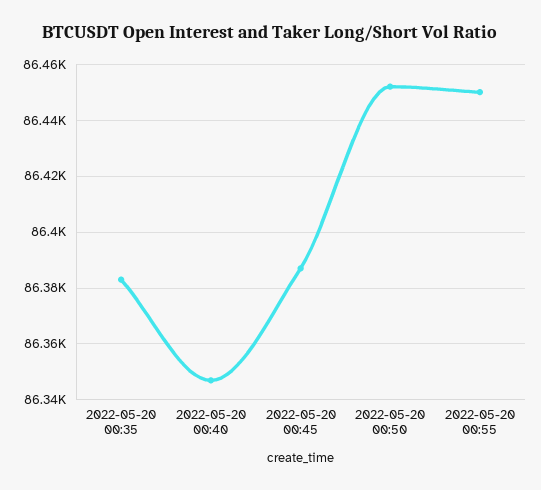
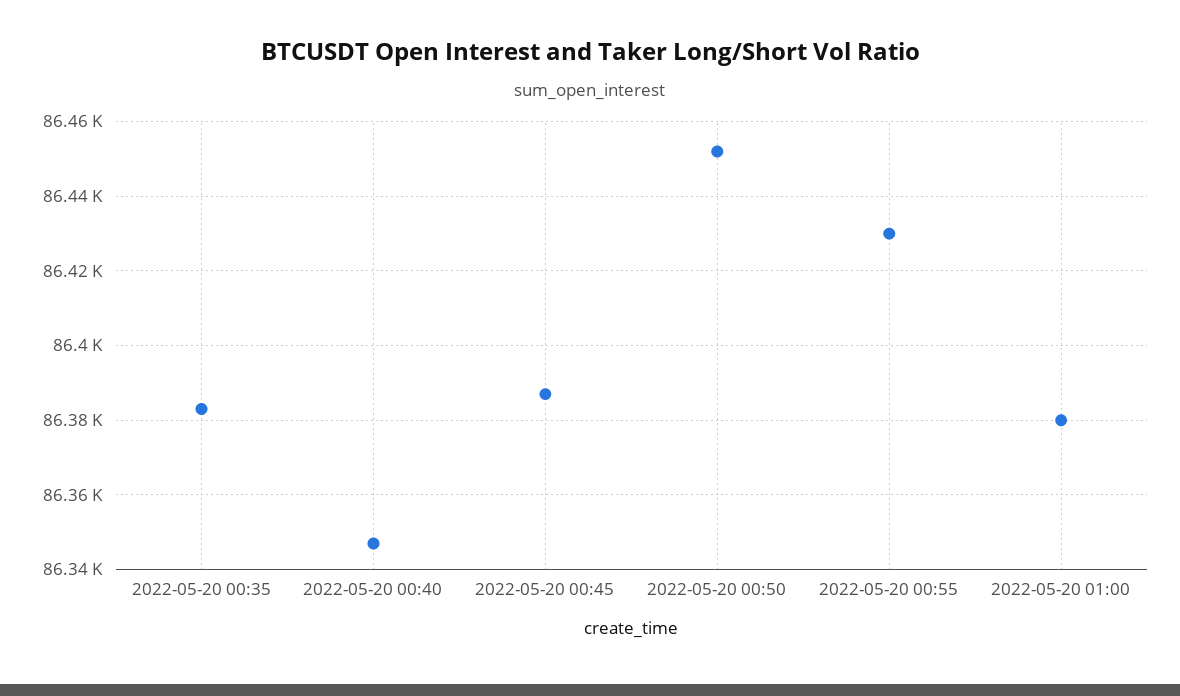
2022-05-20 00:55: 86450 -> 86430
2022-05-20 01:00: none -> 86380

